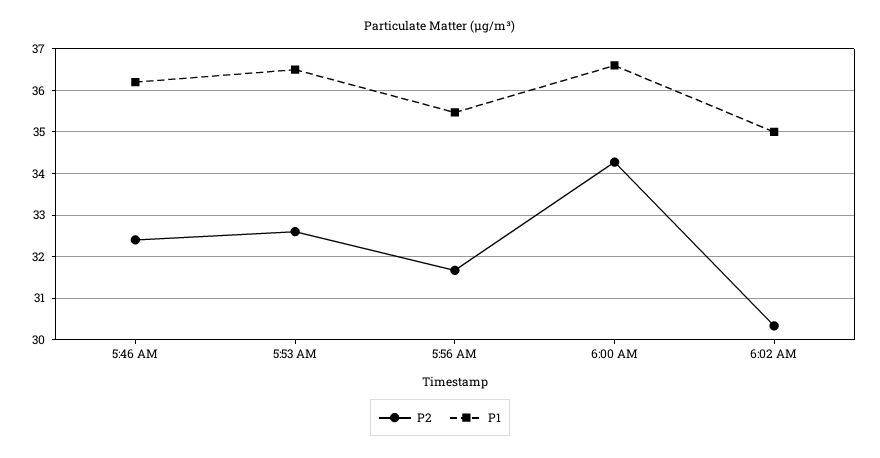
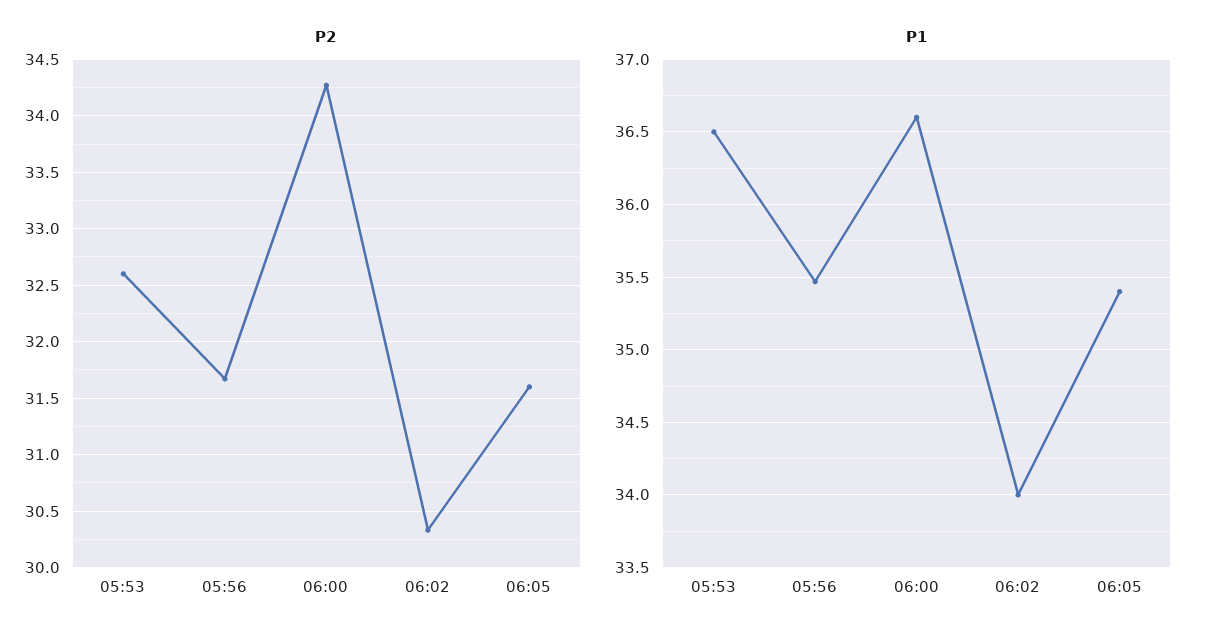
P2, 5:46 AM: 32.4 -> none
P1, 5:46 AM: 36.2 -> none
P1, 6:02 AM: 35 -> 34
P2, 06:05: none -> 31.6
P1, 06:05: none -> 35.4

